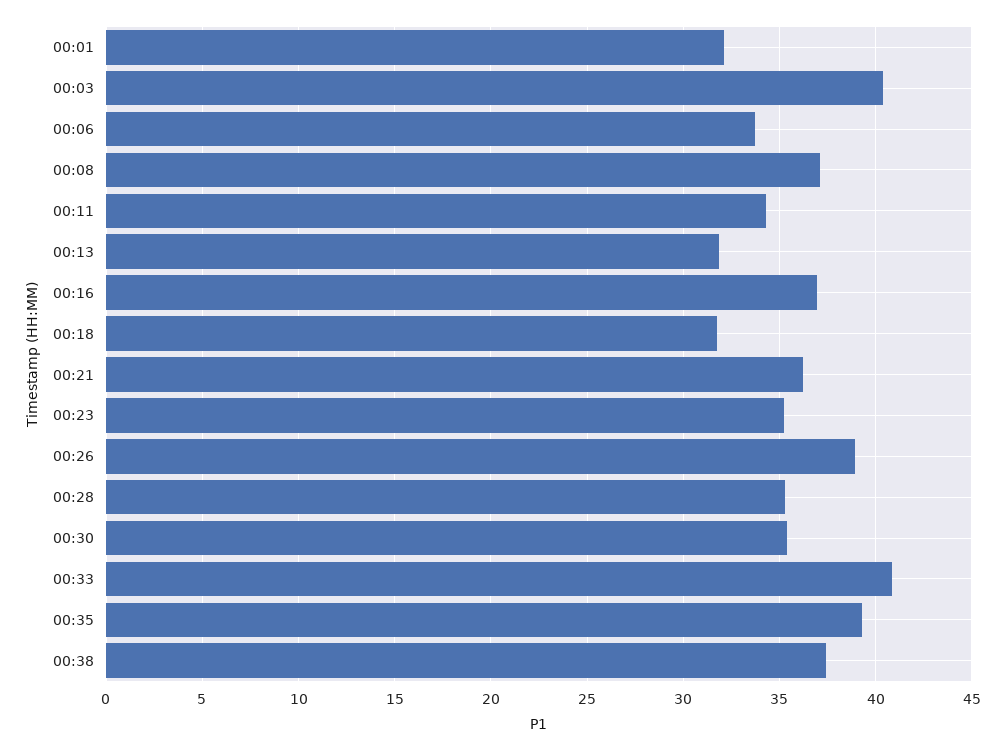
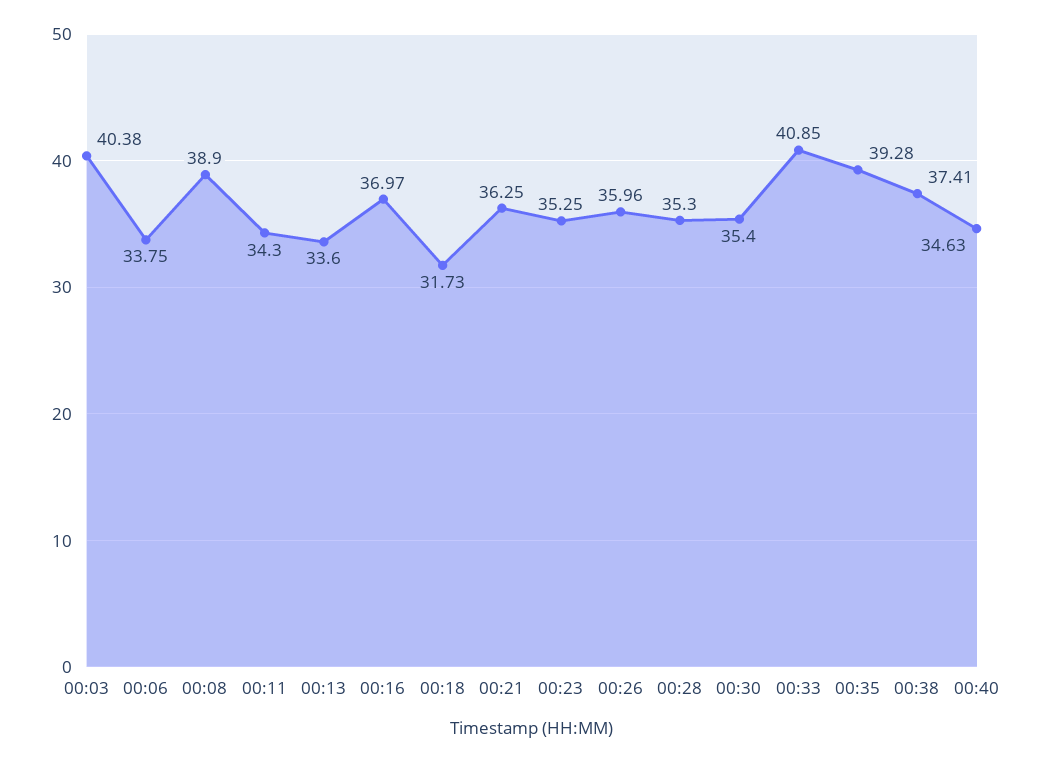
00:01: 32 -> none
00:08: 37 -> 38.9
00:13: 32 -> 33.6
00:26: 39 -> 35.96
00:40: none -> 34.63

